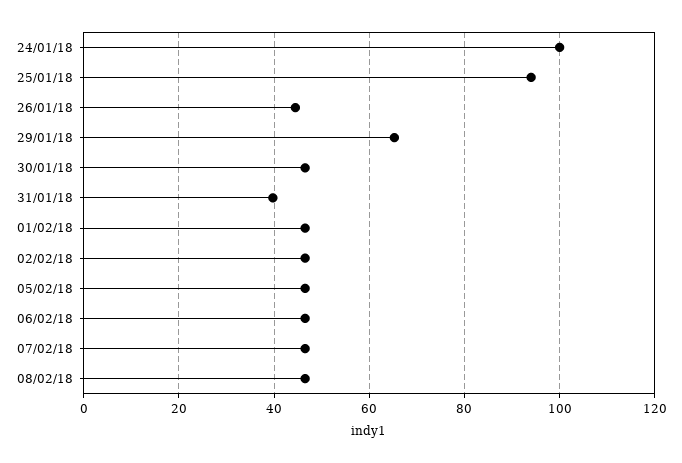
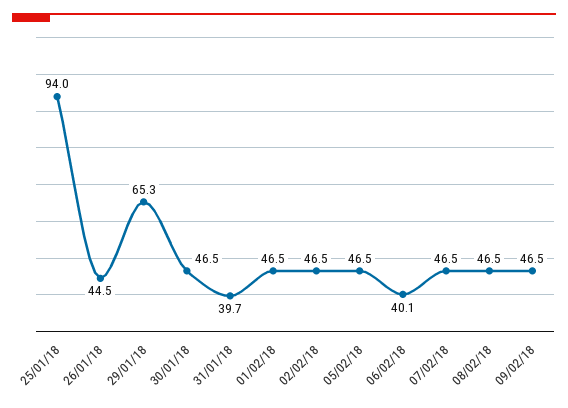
24/01/18: 100 -> none
06/02/18: 46 -> 40.1
09/02/18: none -> 46.5

